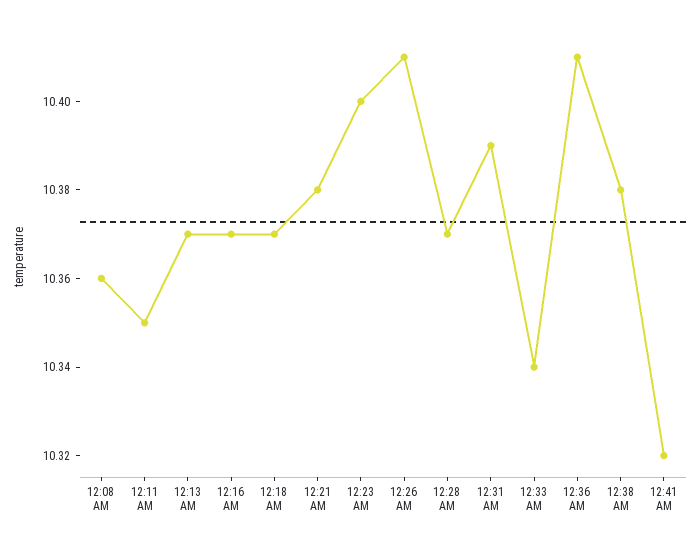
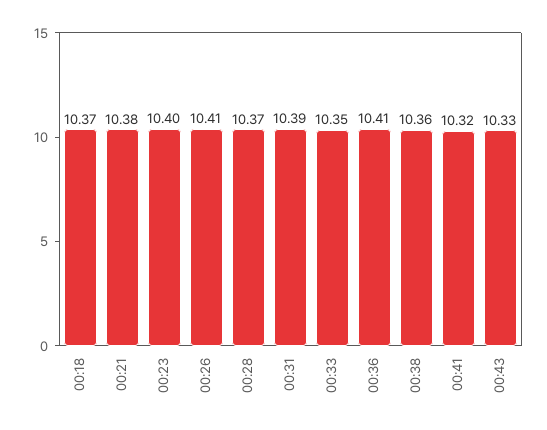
12:08 AM: 10.36 -> none
12:11 AM: 10.35 -> none
12:13 AM: 10.37 -> none
12:16 AM: 10.37 -> none
12:33 AM: 10.34 -> 10.35
12:38 AM: 10.38 -> 10.36
00:43: none -> 10.33

